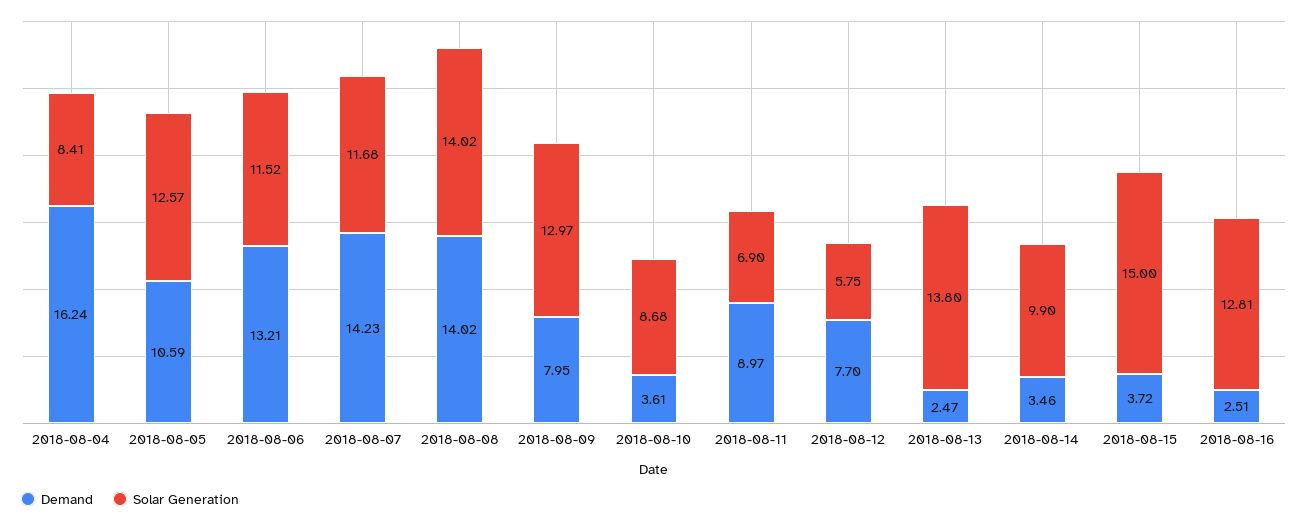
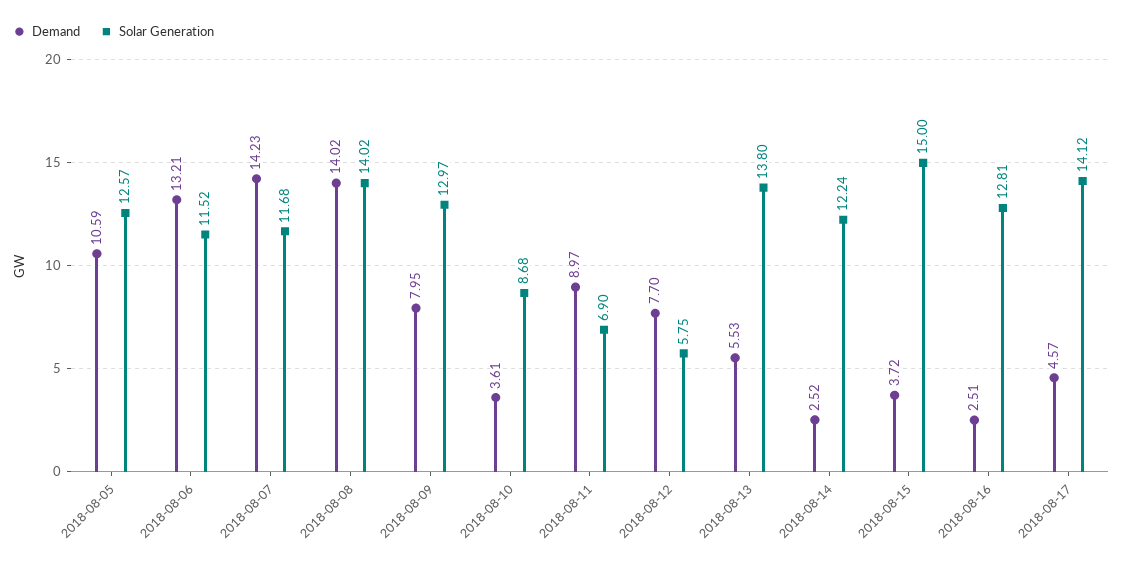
Demand, 2018-08-04: 16.24 -> none
Solar Generation, 2018-08-04: 8.41 -> none
Demand, 2018-08-13: 2.47 -> 5.53
Demand, 2018-08-14: 3.46 -> 2.52
Solar Generation, 2018-08-14: 9.9 -> 12.24
Demand, 2018-08-17: none -> 4.57
Solar Generation, 2018-08-17: none -> 14.12

